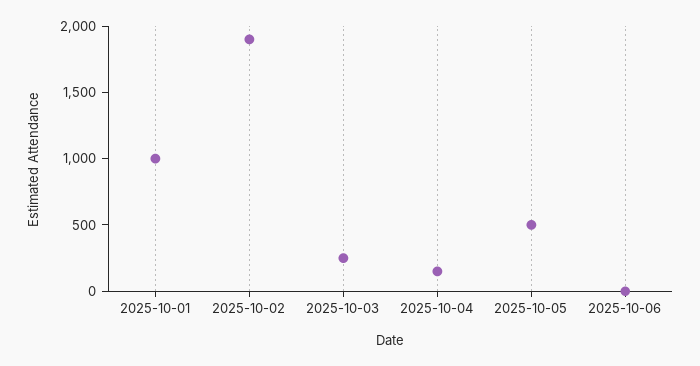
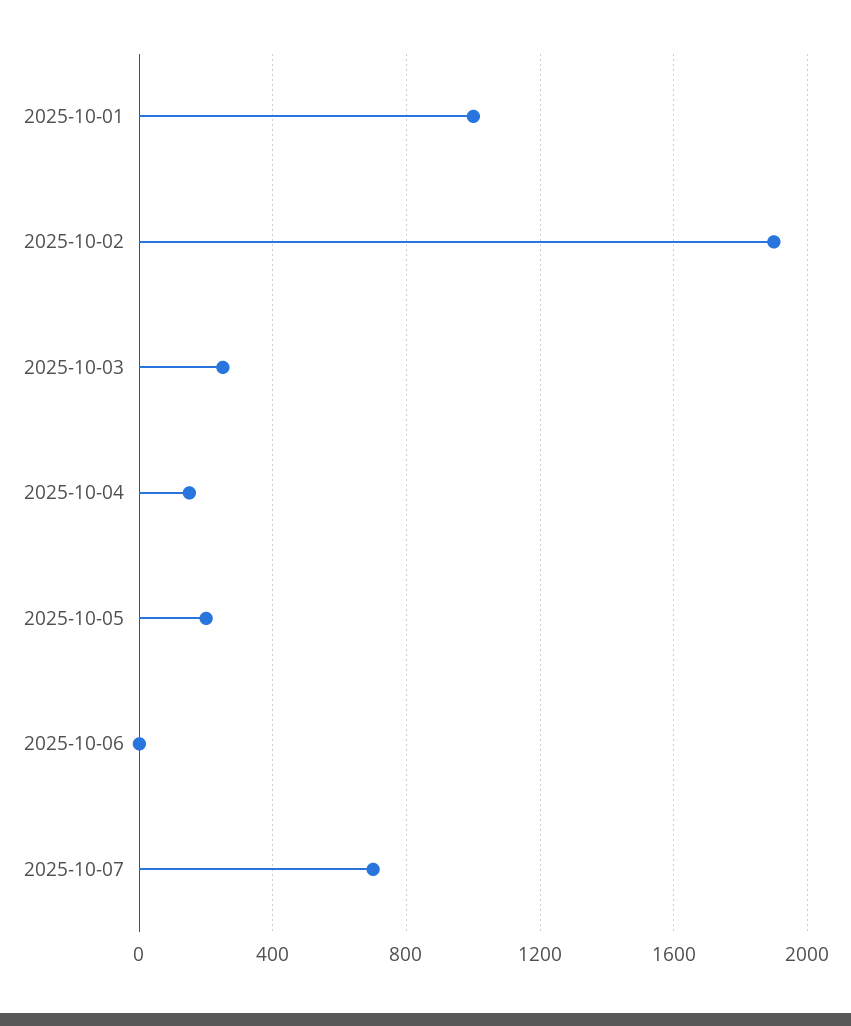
2025-10-05: 500 -> 200
2025-10-07: none -> 700

